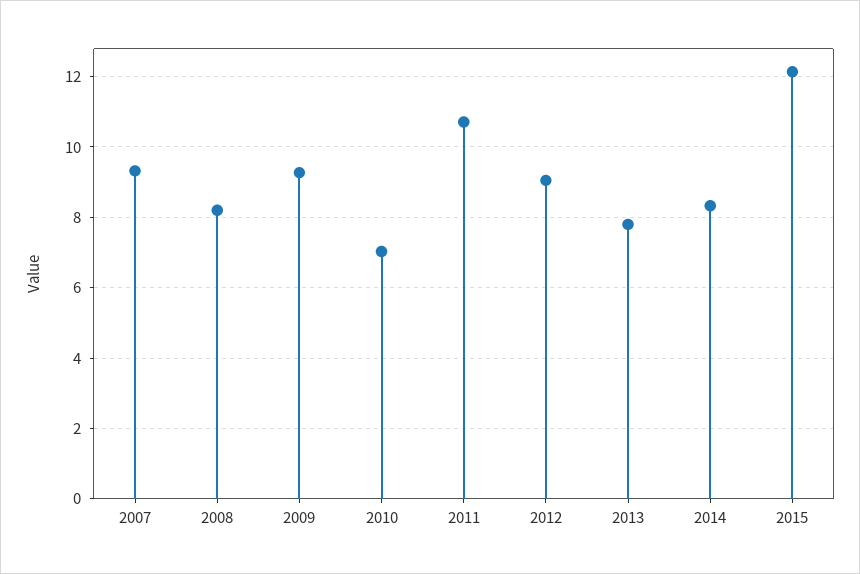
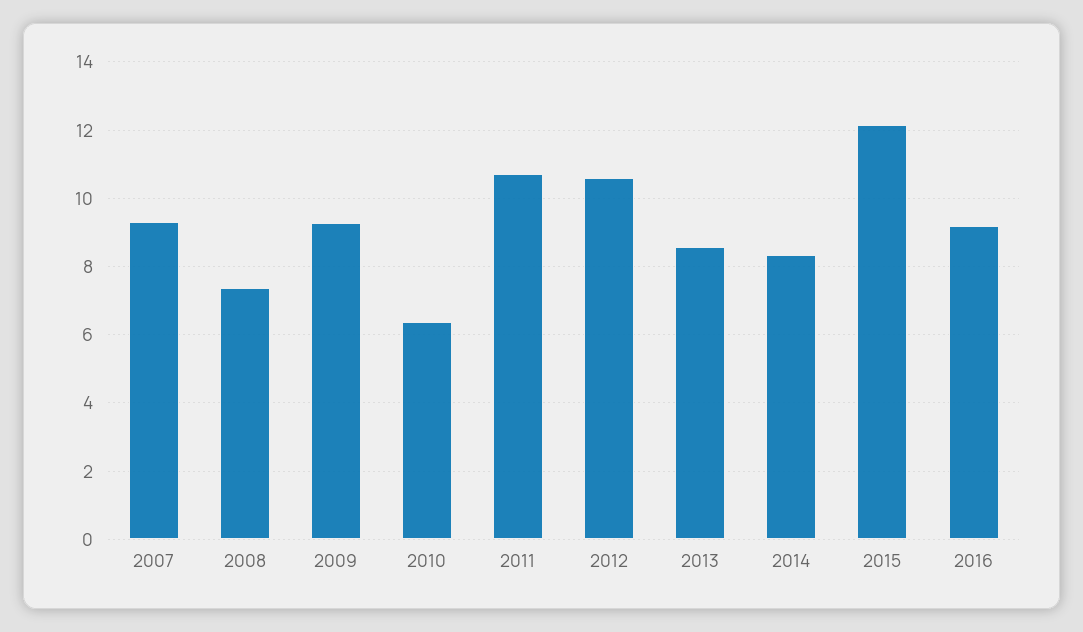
2008: 8.2 -> 7.4
2010: 7 -> 6.4
2012: 9 -> 10.6
2013: 7.8 -> 8.6
2016: none -> 9.2

